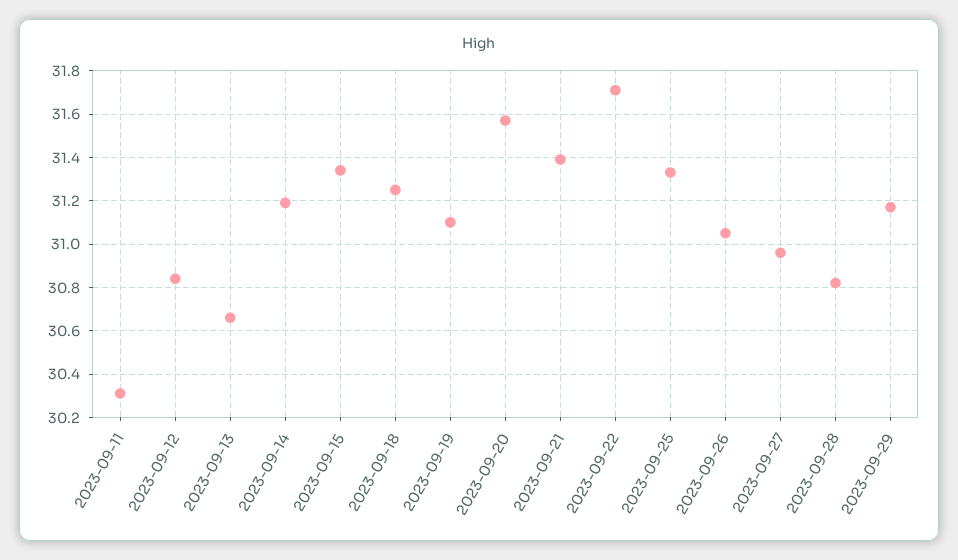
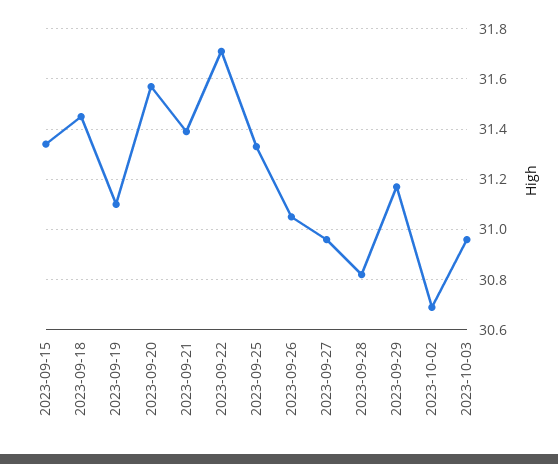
2023-09-11: 30.3 -> none
2023-09-12: 30.85 -> none
2023-09-13: 30.65 -> none
2023-09-14: 31.2 -> none
2023-09-18: 31.25 -> 31.45
2023-10-02: none -> 30.7
2023-10-03: none -> 30.95

